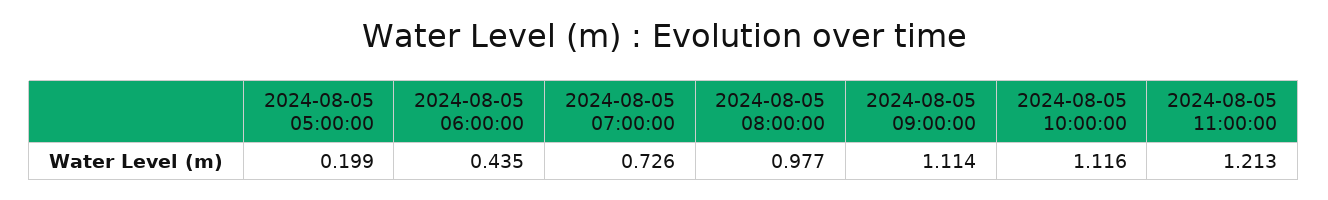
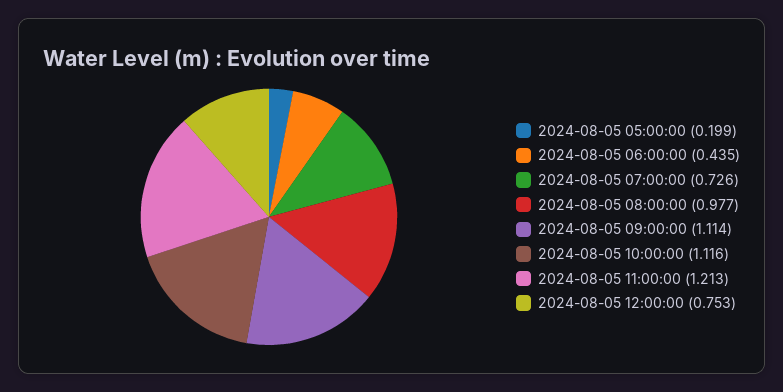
2024-08-05 12:00:00: none -> 0.753

